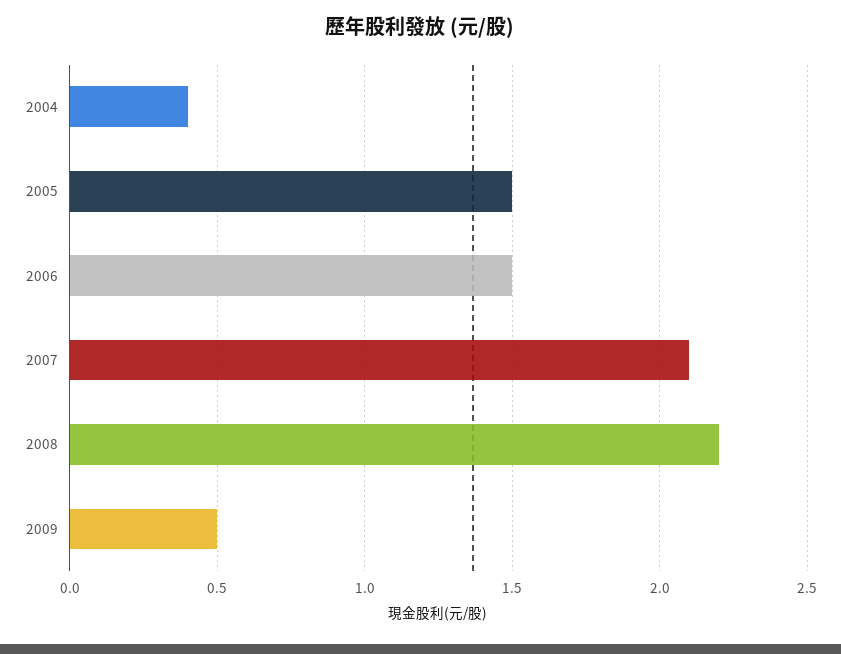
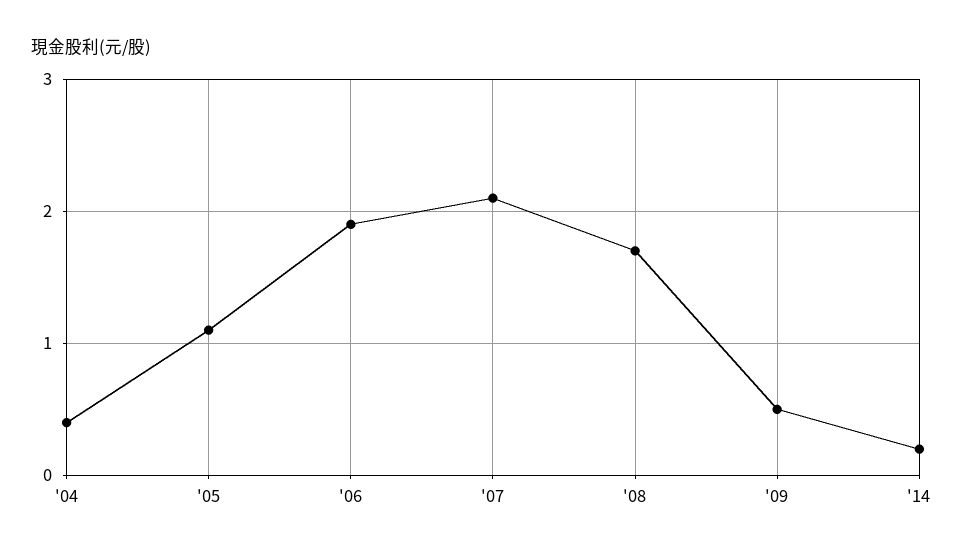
2005: 1.5 -> 1.1
2006: 1.5 -> 1.9
2008: 2.2 -> 1.7
'14: none -> 0.2

